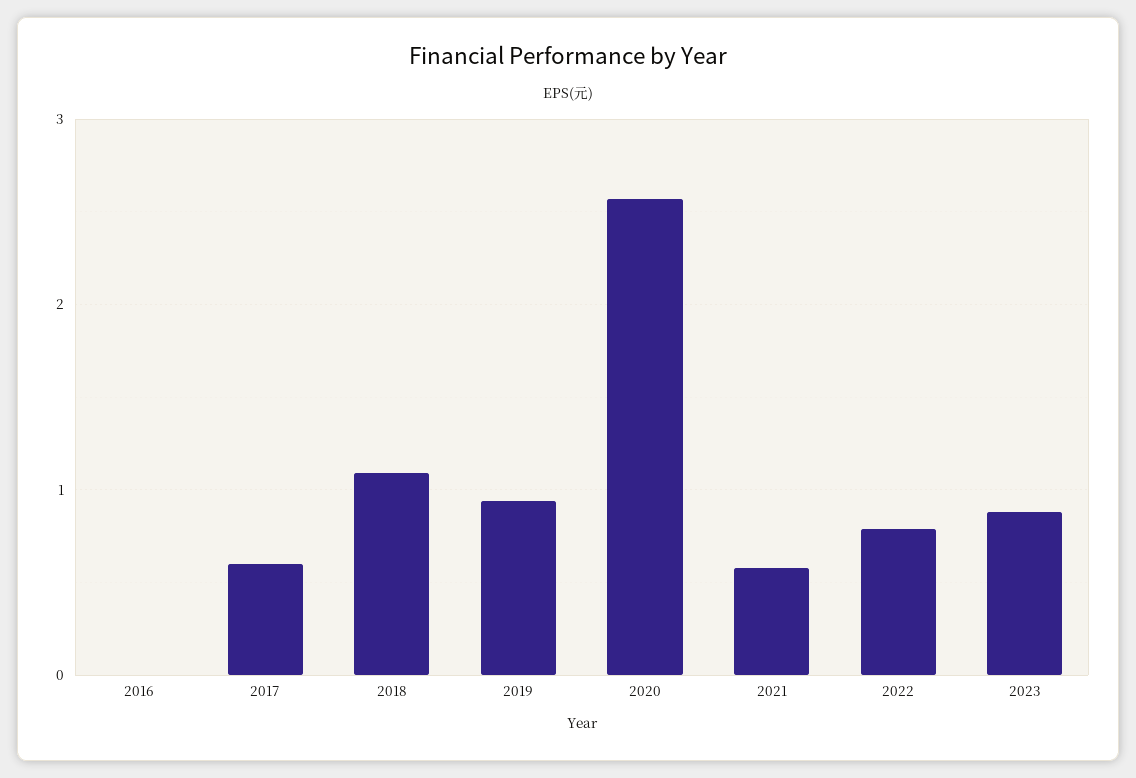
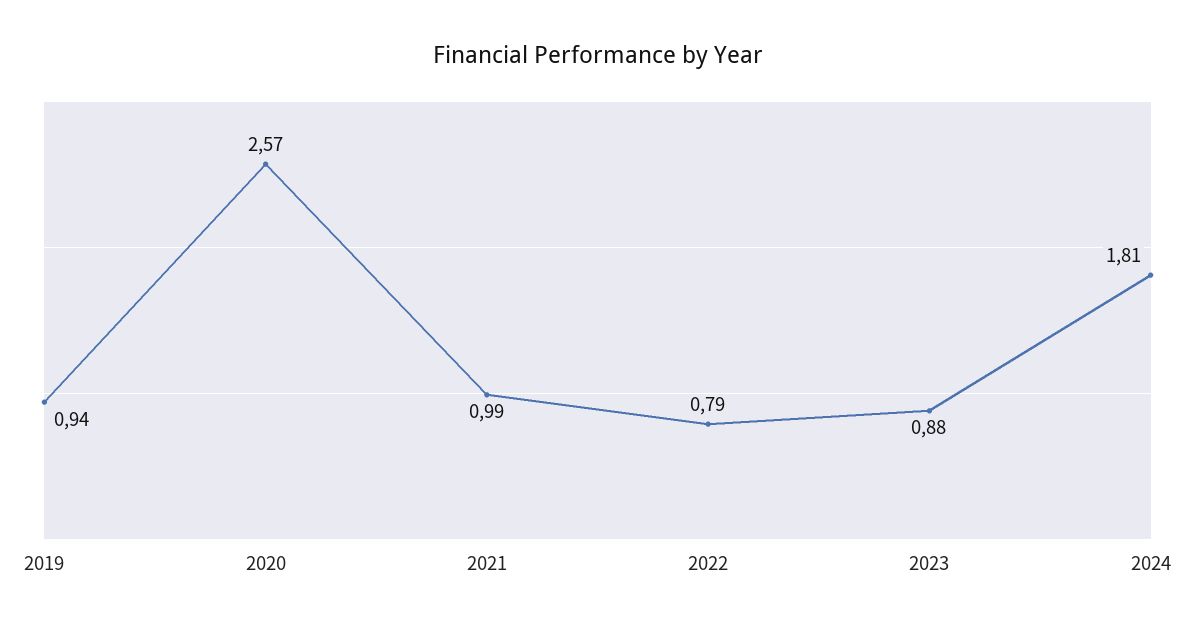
2016: 0 -> none
2017: 0.6 -> none
2018: 1.1 -> none
2021: 0.6 -> 0.99
2024: none -> 1.81

